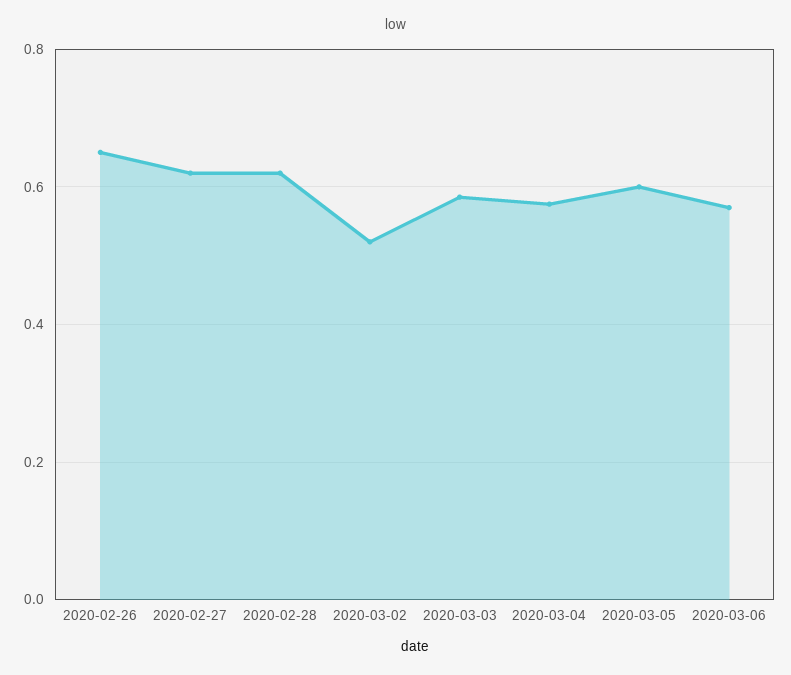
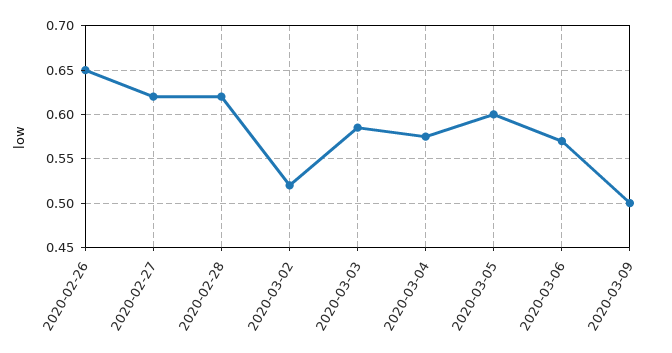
2020-03-09: none -> 0.5

